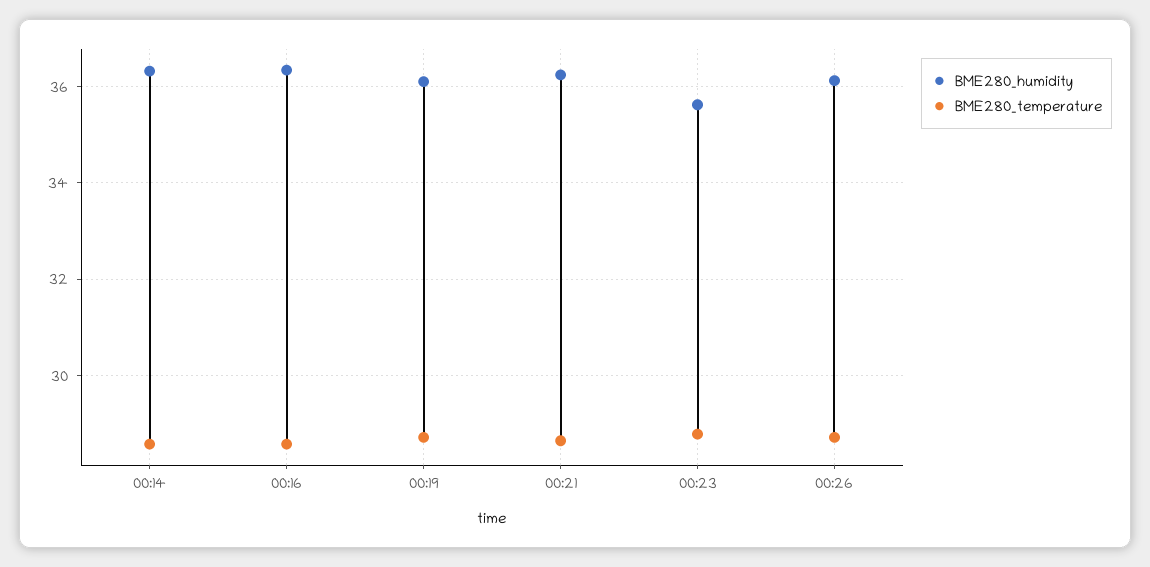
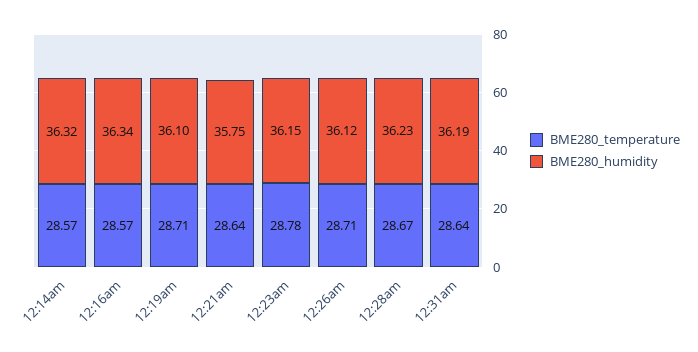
BME280_humidity, 00:21: 36.2 -> 35.75
BME280_humidity, 00:23: 35.6 -> 36.15
BME280_temperature, 12:28am: none -> 28.67
BME280_humidity, 12:28am: none -> 36.23
BME280_temperature, 12:31am: none -> 28.64
BME280_humidity, 12:31am: none -> 36.19

